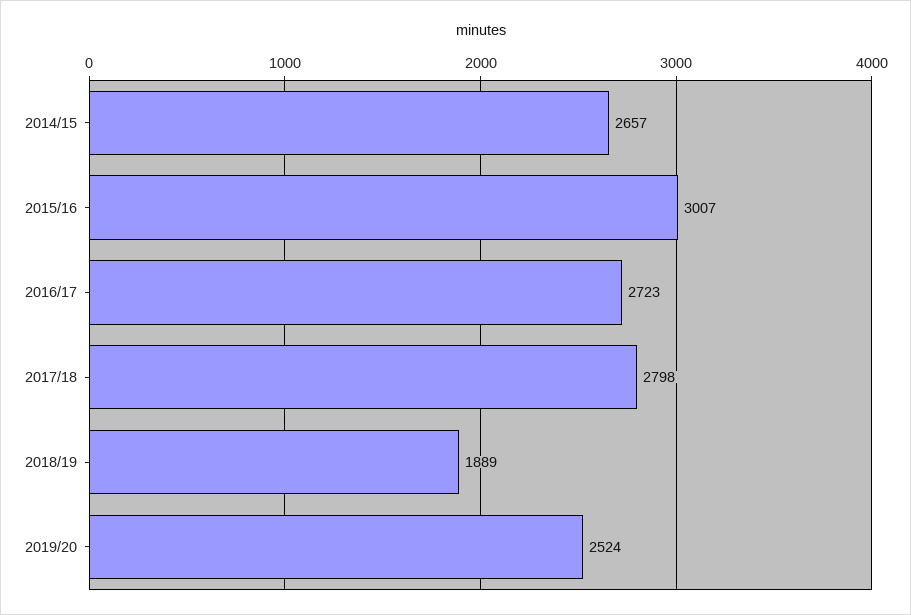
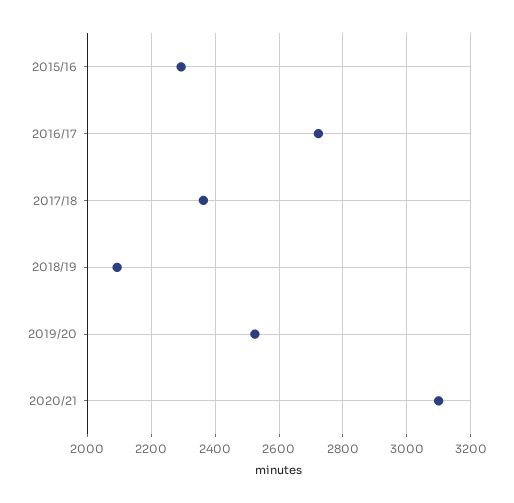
2014/15: 2657 -> none
2015/16: 3007 -> 2300
2017/18: 2798 -> 2360
2018/19: 1889 -> 2100
2020/21: none -> 3100

